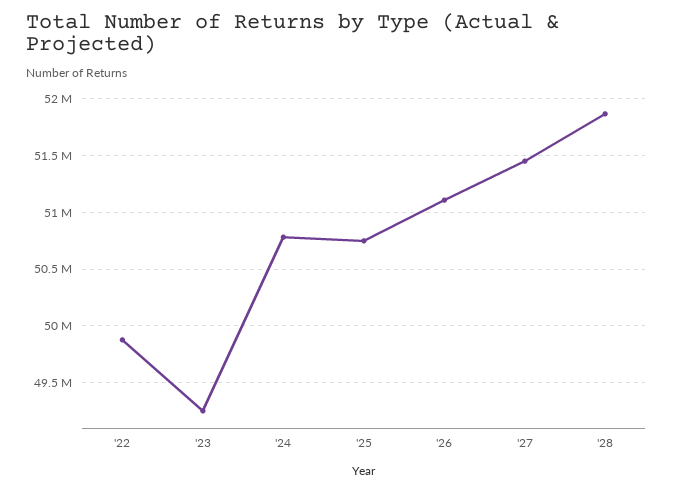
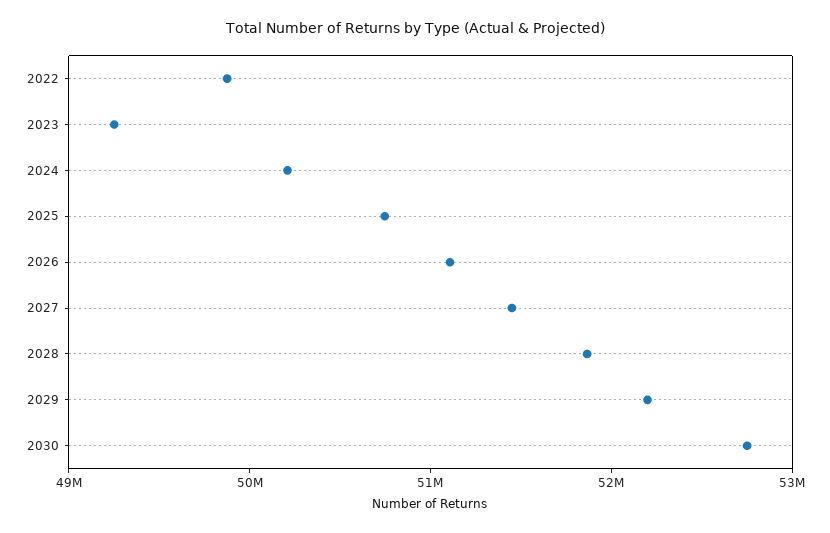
'24: 50800000 -> 50200000
2029: none -> 52200000
2030: none -> 52800000

